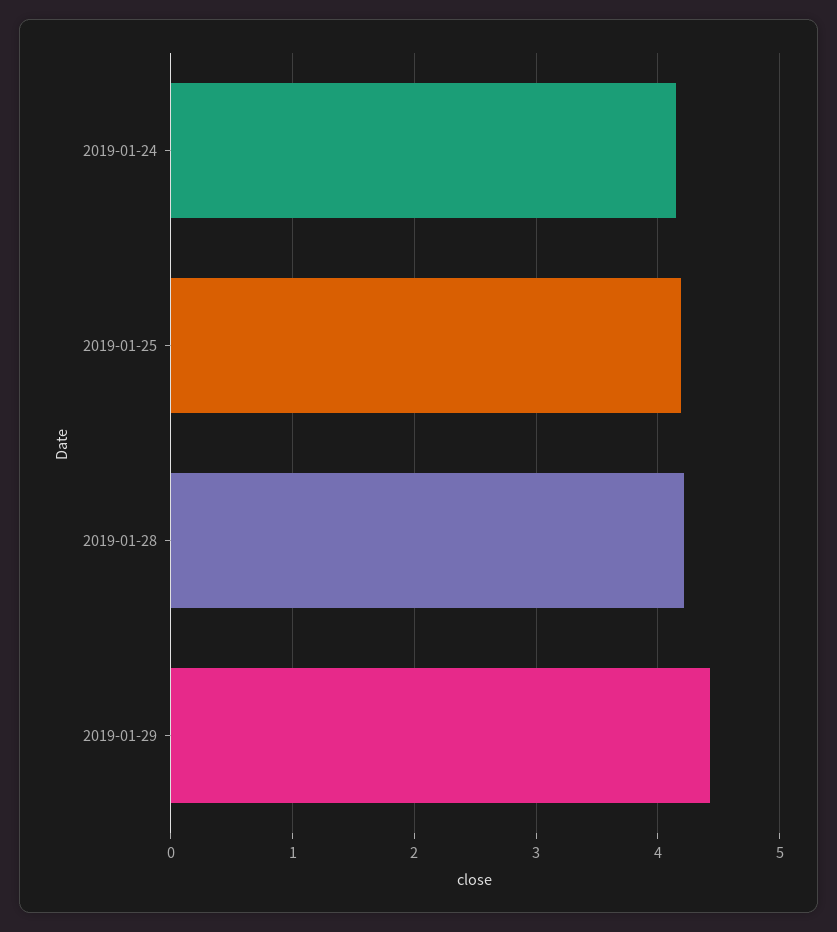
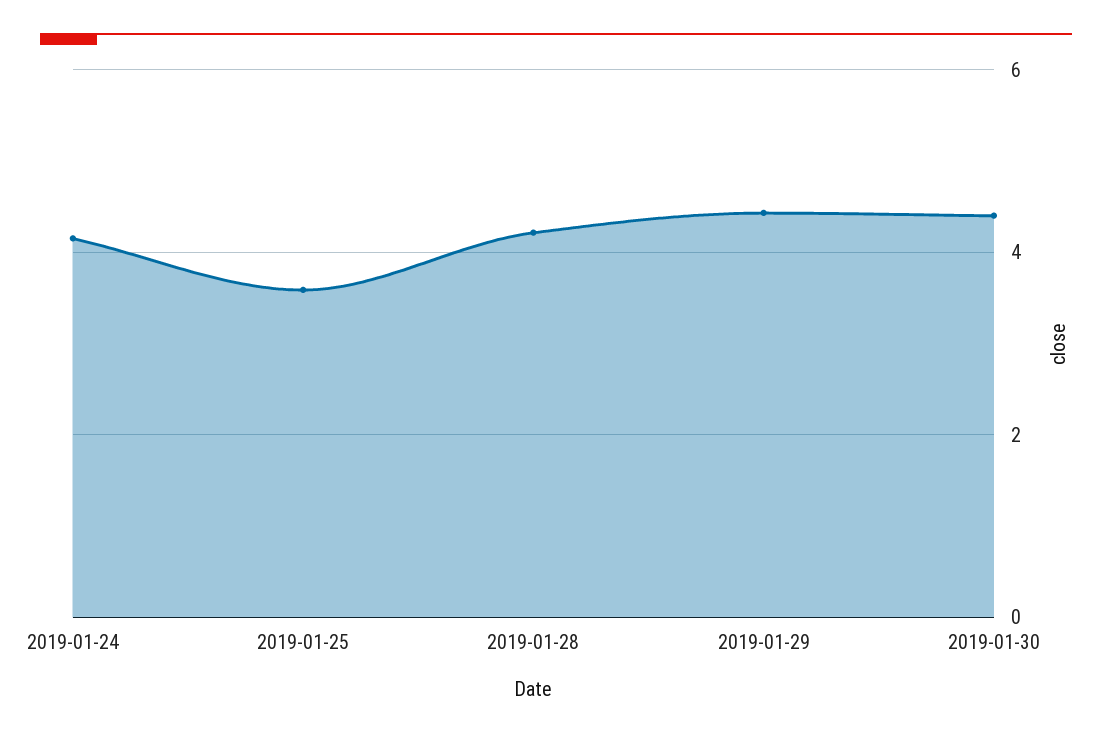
2019-01-25: 4.2 -> 3.6
2019-01-30: none -> 4.4

